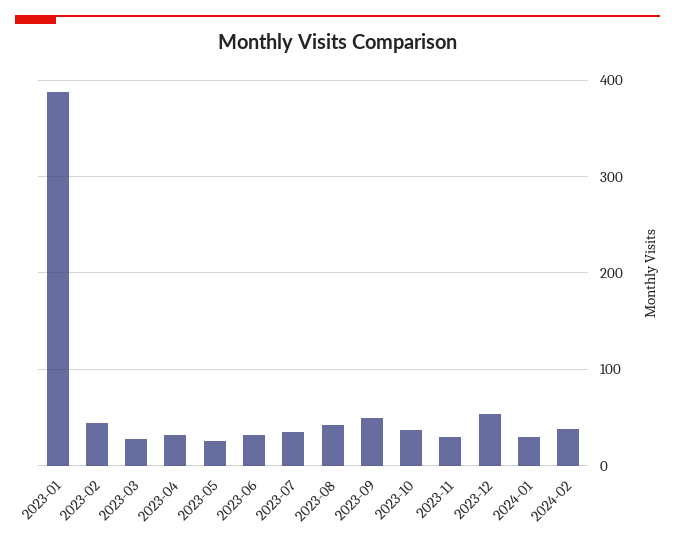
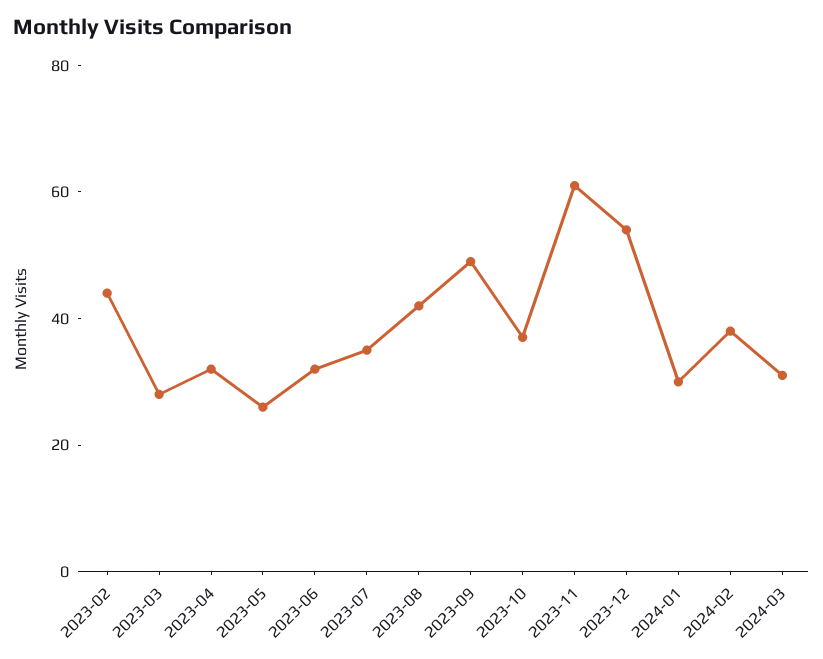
2023-01: 390 -> none
2023-11: 30 -> 60
2024-03: none -> 30

